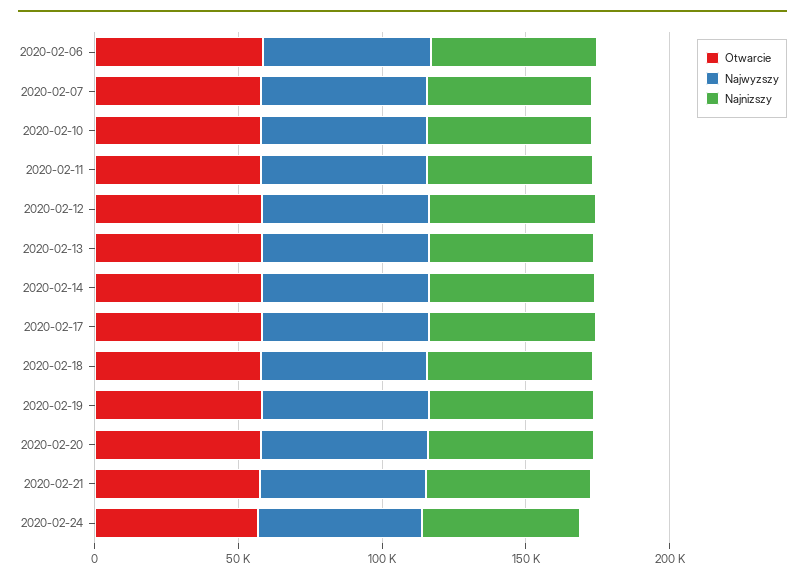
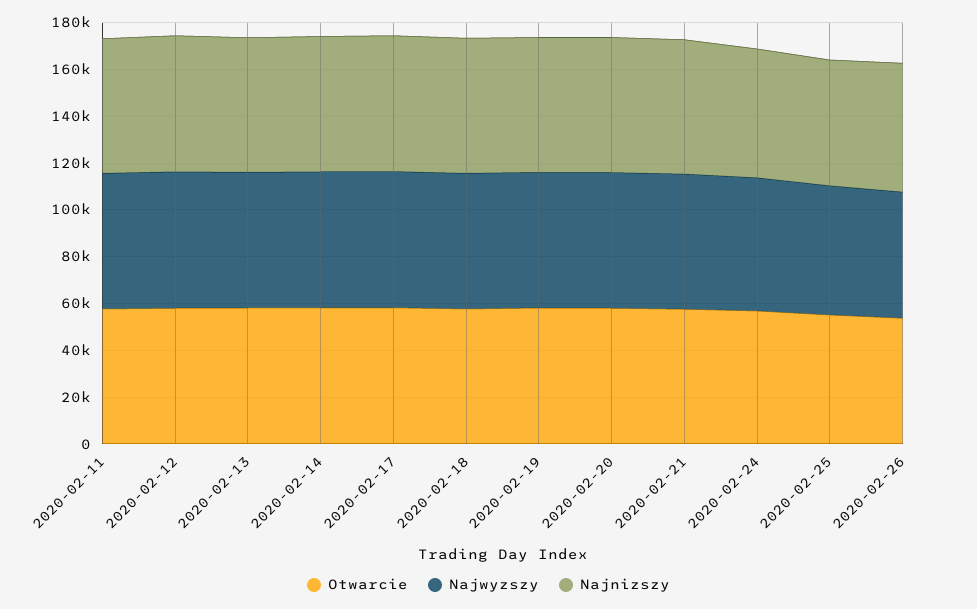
Otwarcie, 2020-02-06: 60000 -> none
Najwyzszy, 2020-02-06: 60000 -> none
Najnizszy, 2020-02-06: 60000 -> none
Otwarcie, 2020-02-07: 60000 -> none
Najwyzszy, 2020-02-07: 60000 -> none
Najnizszy, 2020-02-07: 60000 -> none
Otwarcie, 2020-02-10: 60000 -> none
Najwyzszy, 2020-02-10: 60000 -> none
Najnizszy, 2020-02-10: 60000 -> none
Otwarcie, 2020-02-25: none -> 55000
Najwyzszy, 2020-02-25: none -> 55000
Najnizszy, 2020-02-25: none -> 55000
Otwarcie, 2020-02-26: none -> 55000
Najwyzszy, 2020-02-26: none -> 55000
Najnizszy, 2020-02-26: none -> 55000

